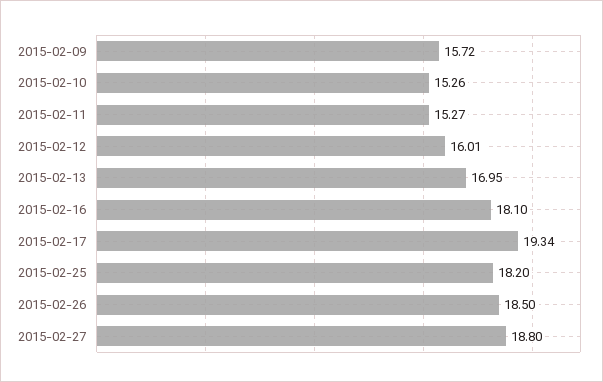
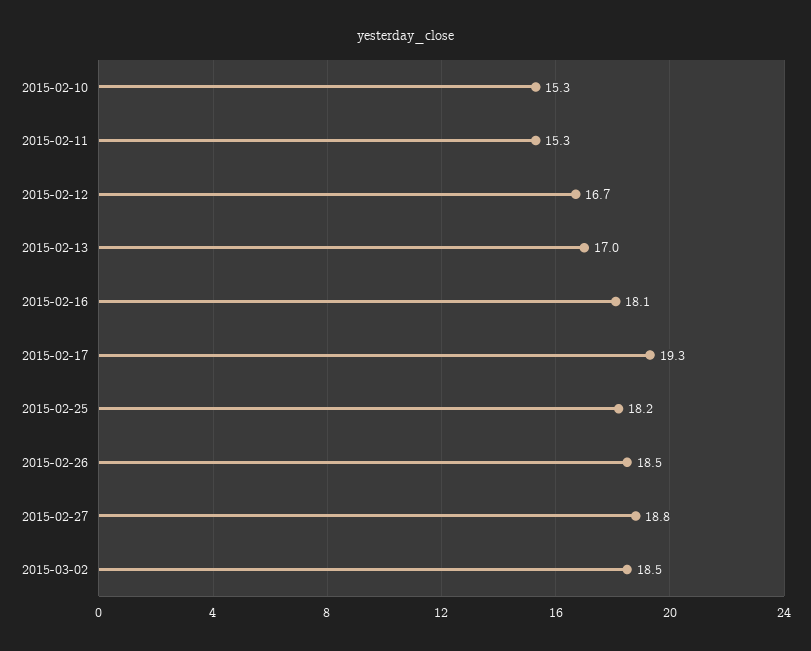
2015-02-09: 15.72 -> none
2015-02-12: 16.01 -> 16.7
2015-03-02: none -> 18.5

